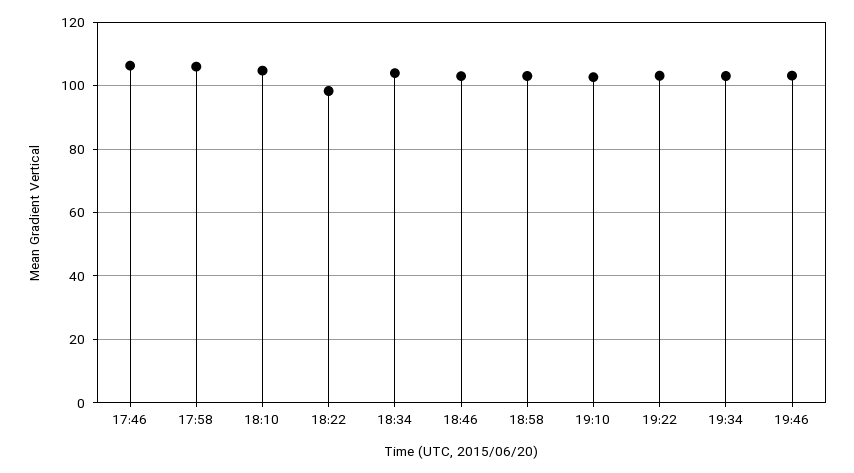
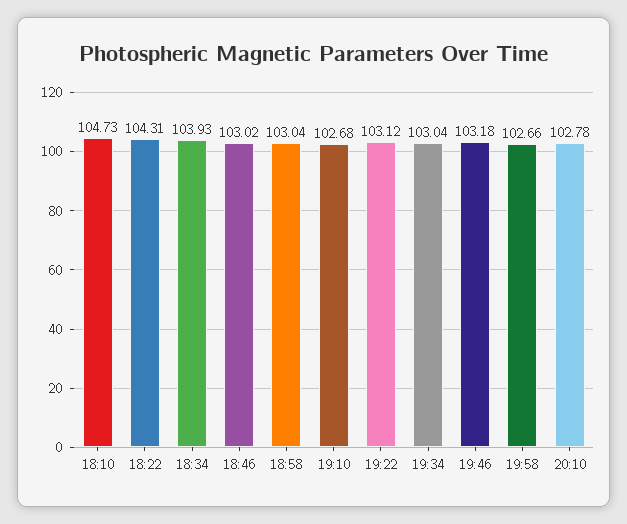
17:46: 106 -> none
17:58: 106 -> none
18:22: 98 -> 104.31
19:58: none -> 102.66
20:10: none -> 102.78

